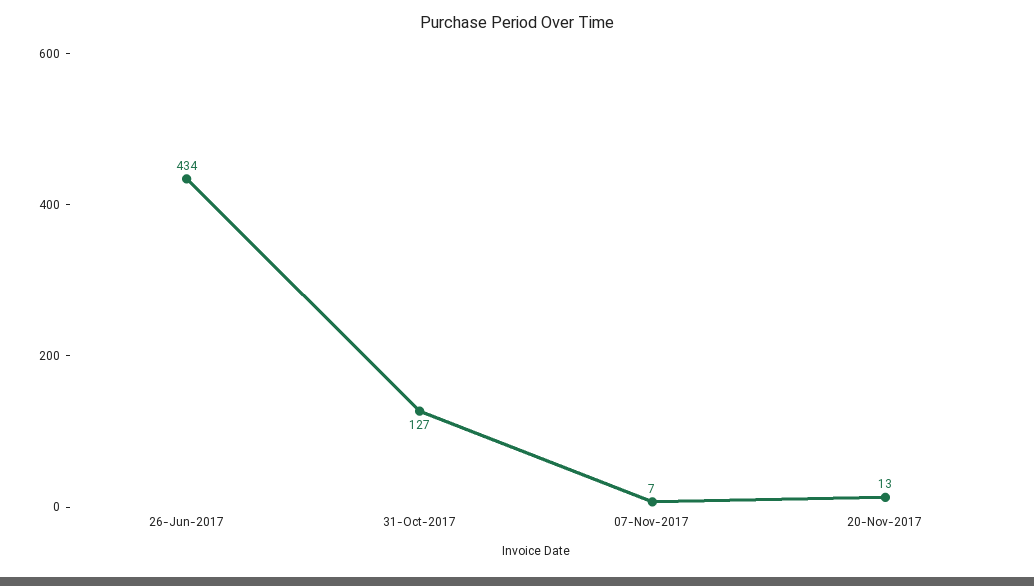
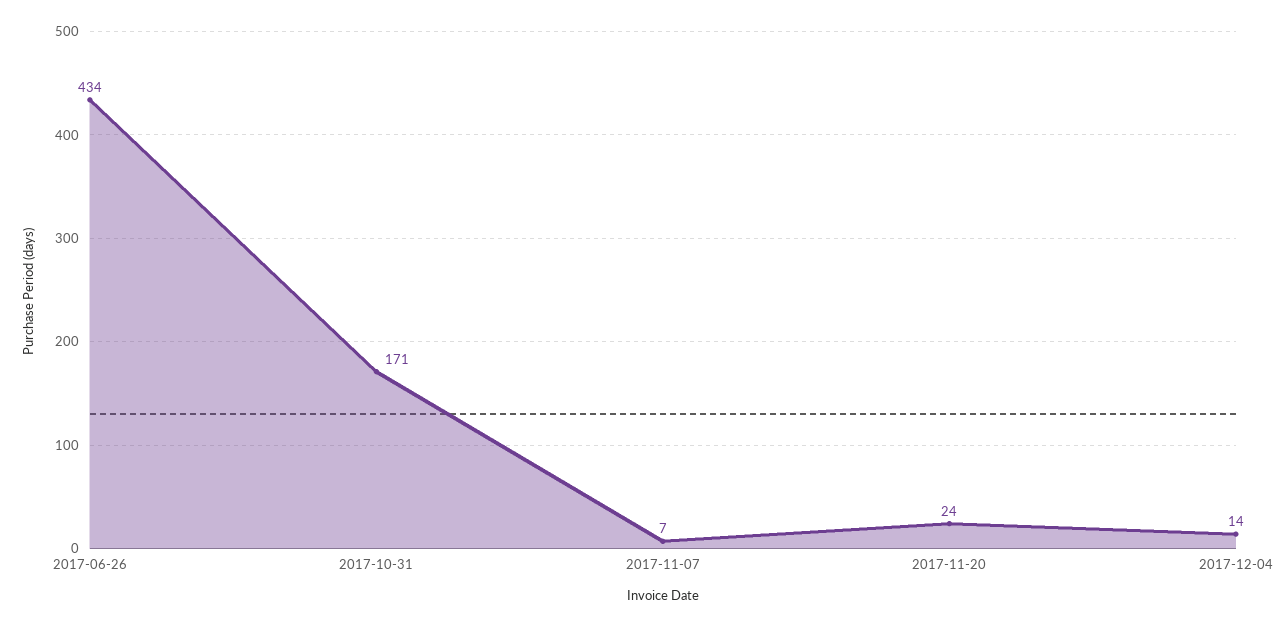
31-Oct-2017: 127 -> 171
20-Nov-2017: 13 -> 24
2017-12-04: none -> 14

